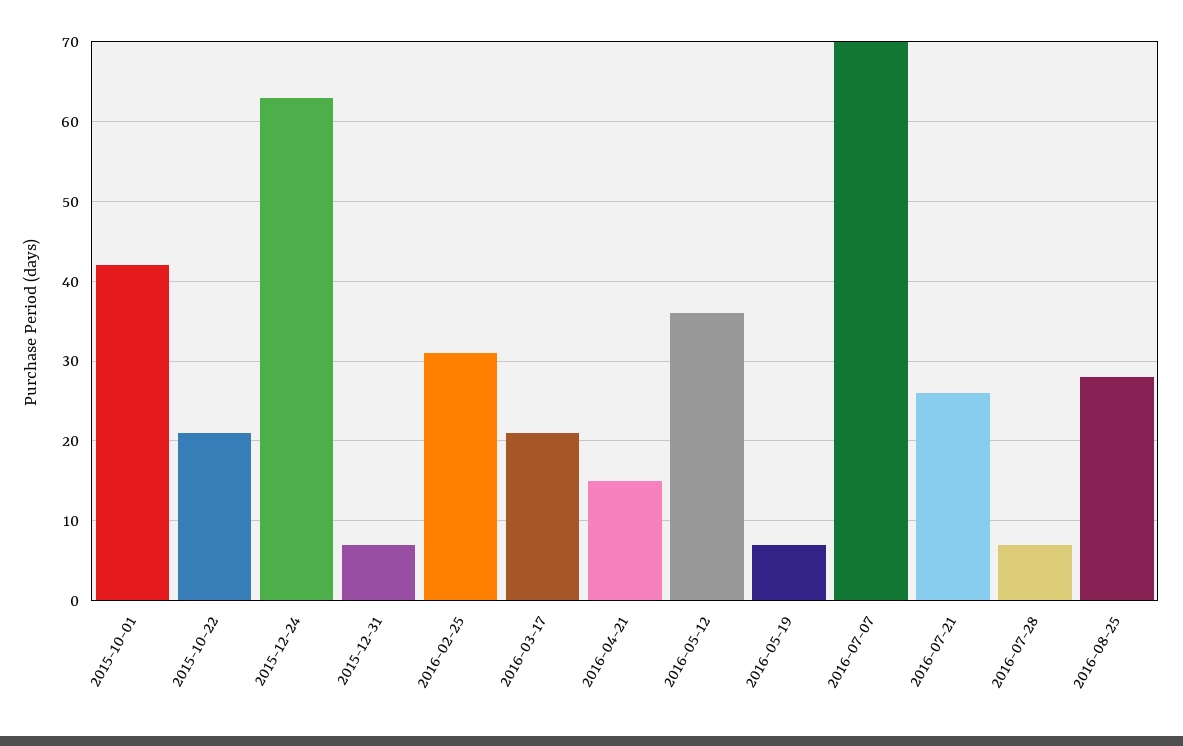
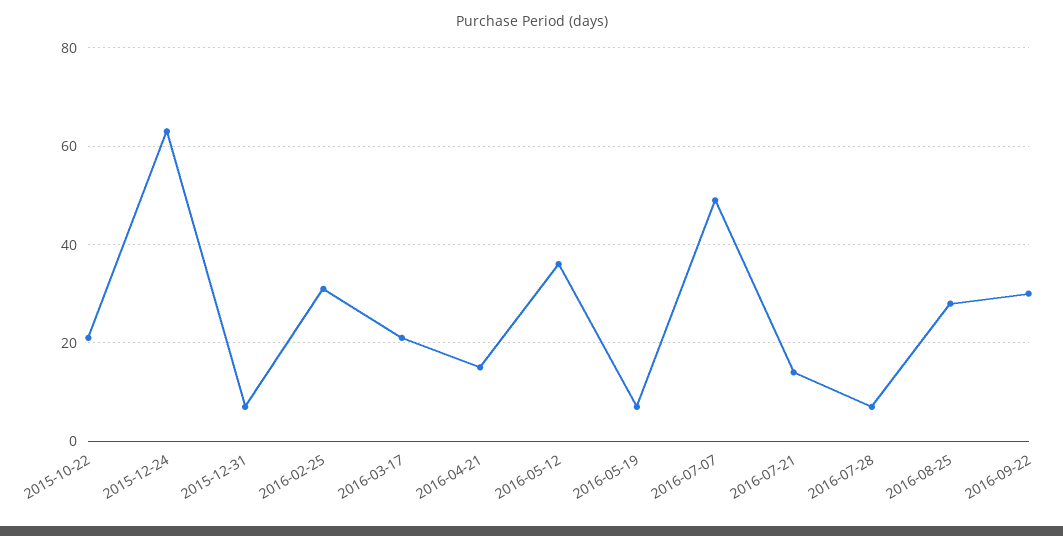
2015-10-01: 42 -> none
2016-07-07: 70 -> 50
2016-07-21: 26 -> 15
2016-09-22: none -> 30

